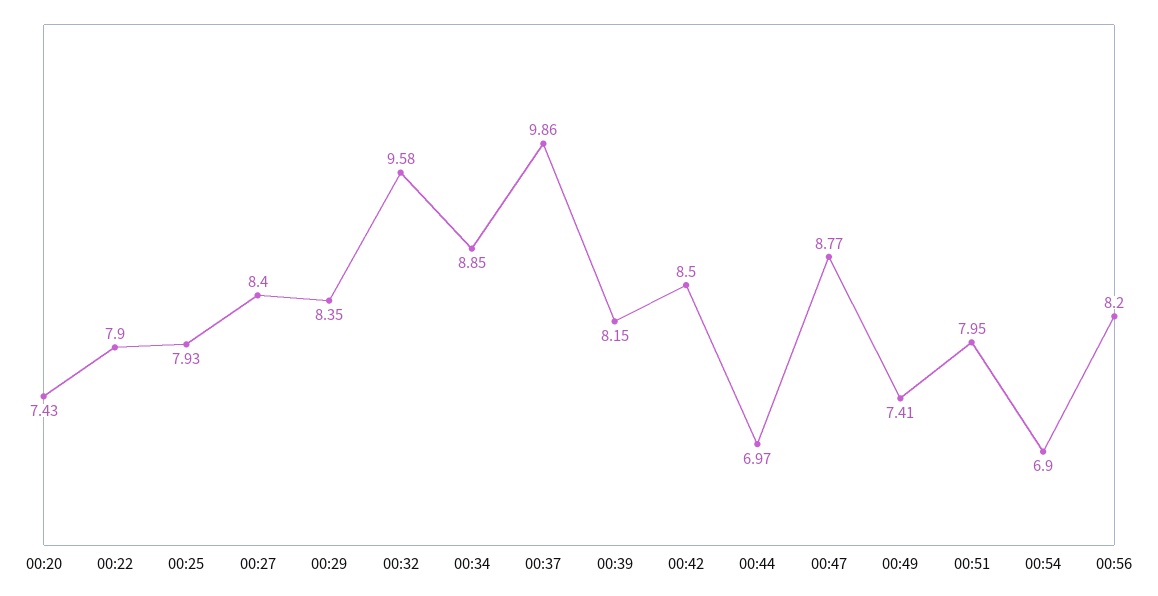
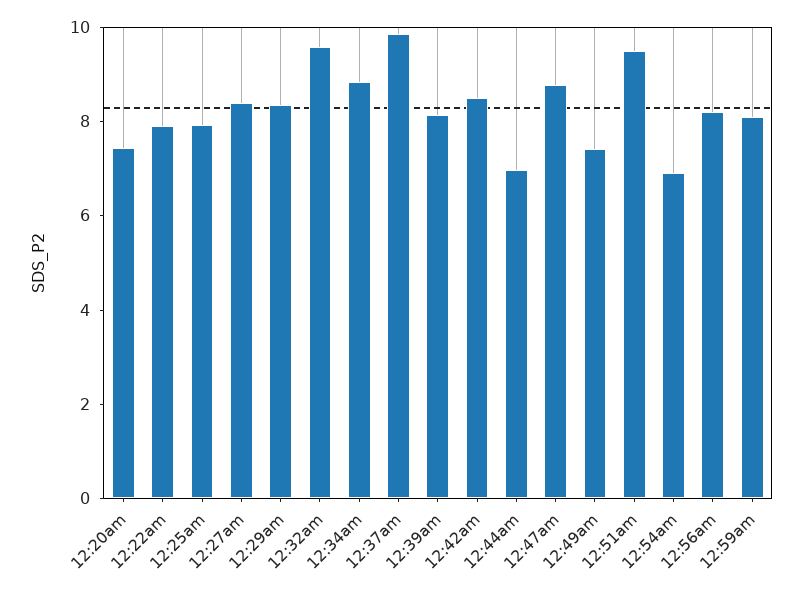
00:51: 7.95 -> 9.5
12:59am: none -> 8

